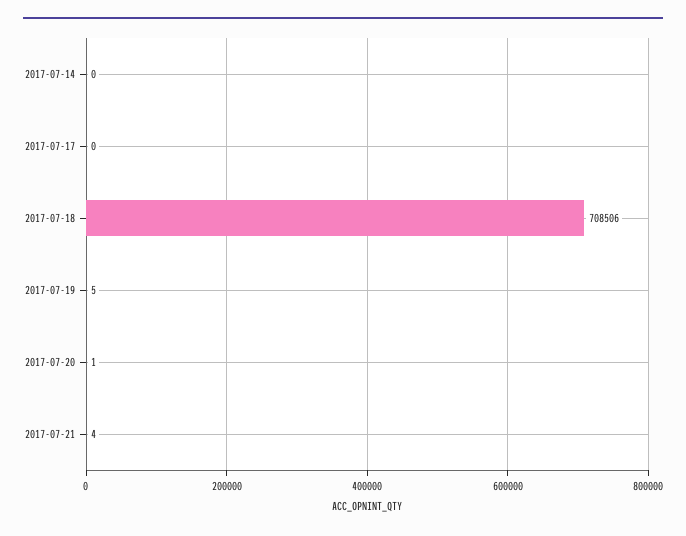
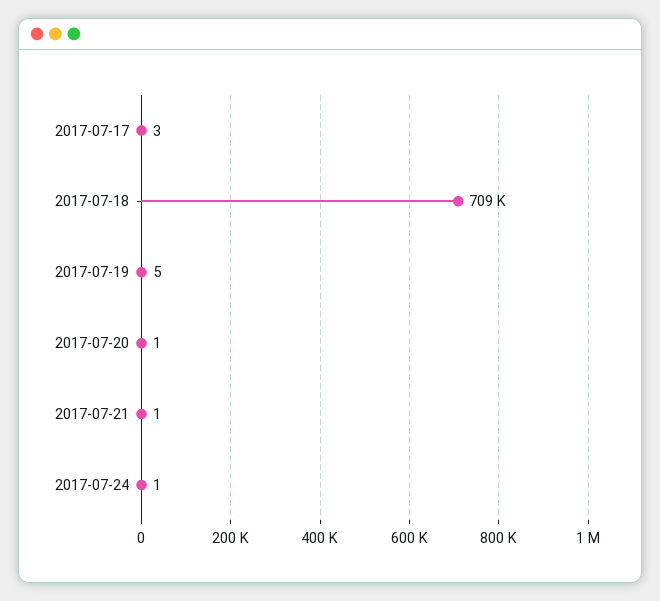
2017-07-14: 0 -> none
2017-07-17: 0 -> 3
2017-07-21: 4 -> 1
2017-07-24: none -> 1

